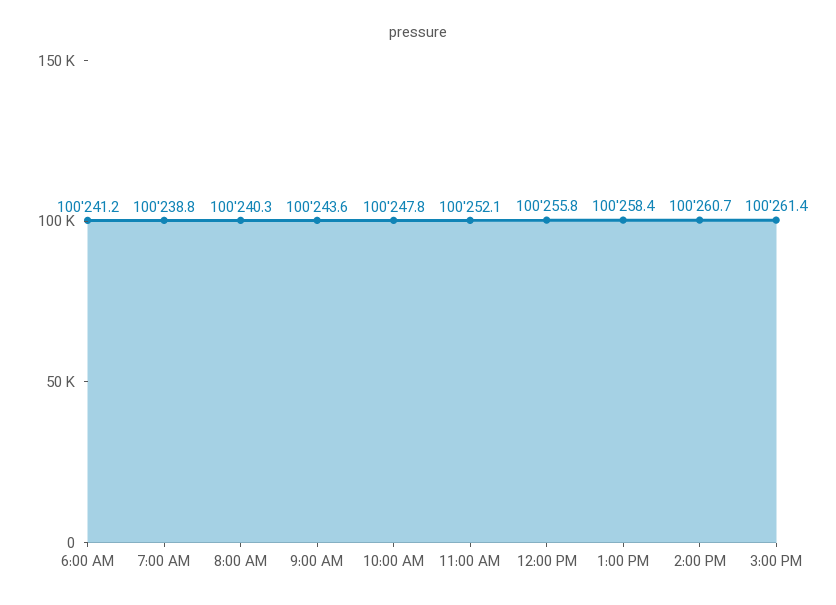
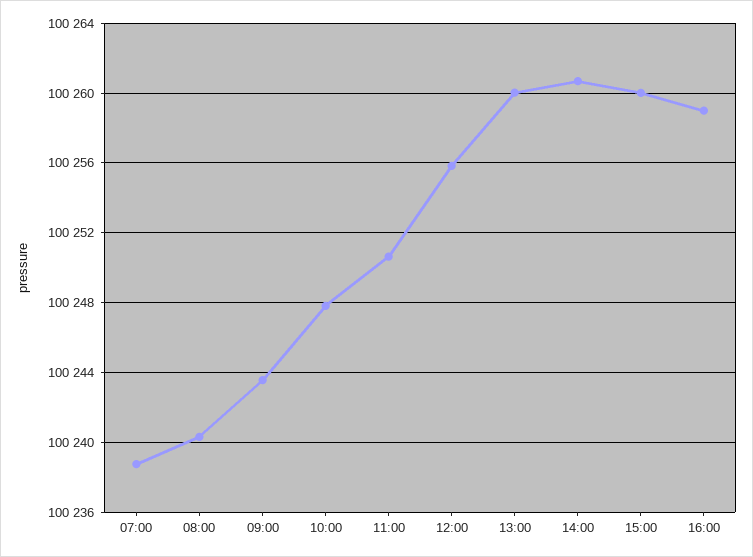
6:00 AM: 100241.2 -> none
11:00 AM: 100252.1 -> 100250.5
1:00 PM: 100258.4 -> 100260
3:00 PM: 100261.4 -> 100260
16:00: none -> 100259

